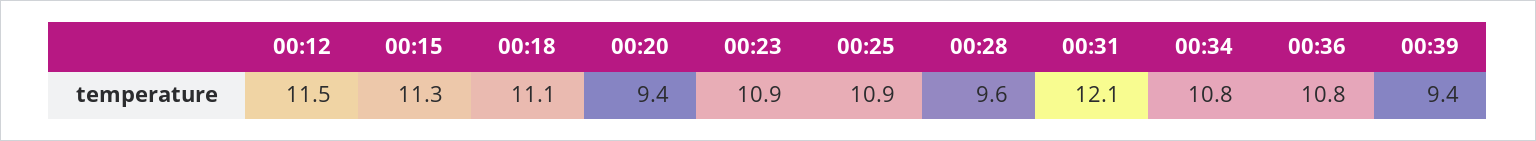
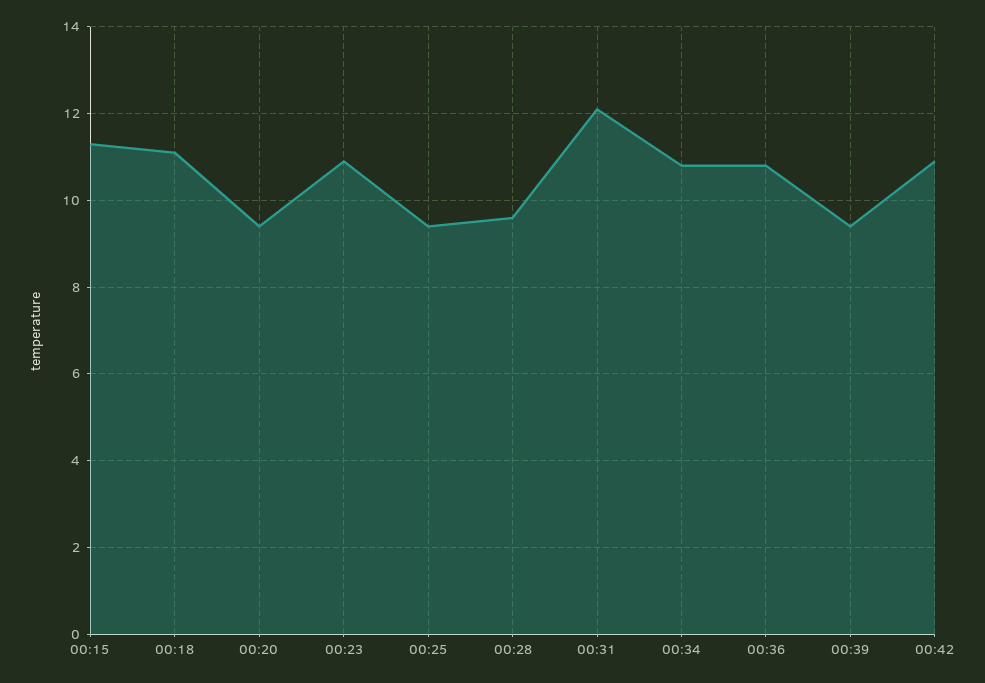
00:12: 11.5 -> none
00:25: 10.9 -> 9.5
00:42: none -> 11

